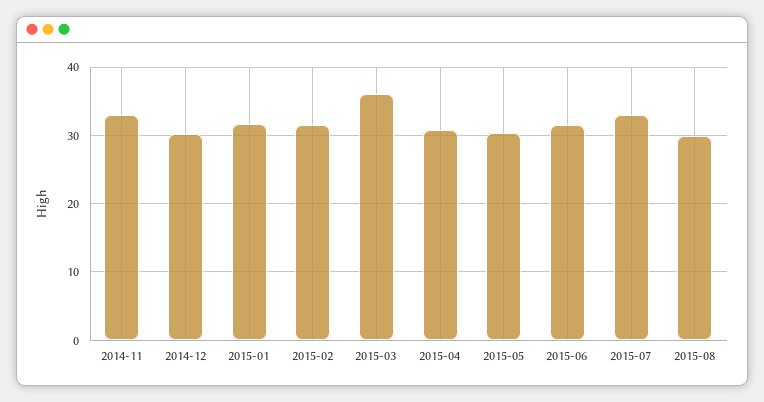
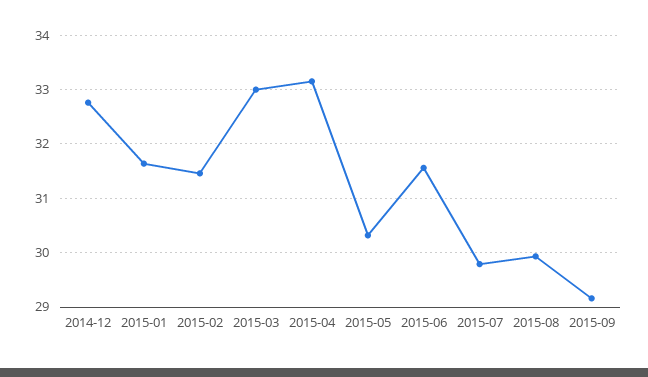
2014-11: 33 -> none
2014-12: 30 -> 32.8
2015-03: 36 -> 33
2015-04: 31 -> 33.2
2015-07: 33 -> 29.8
2015-09: none -> 29.2

